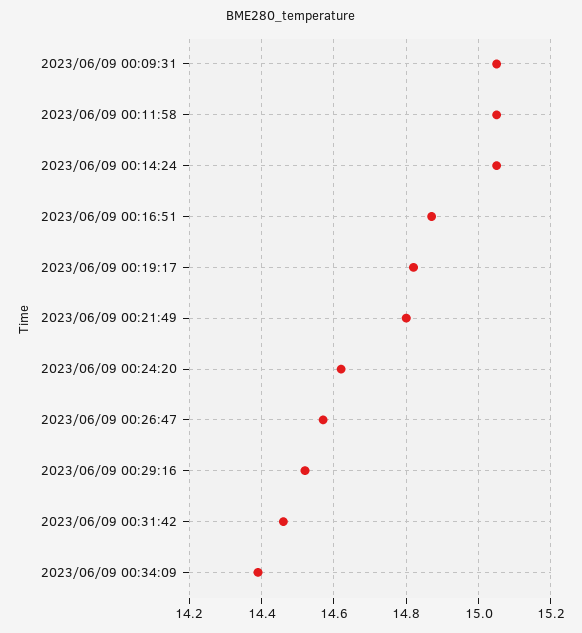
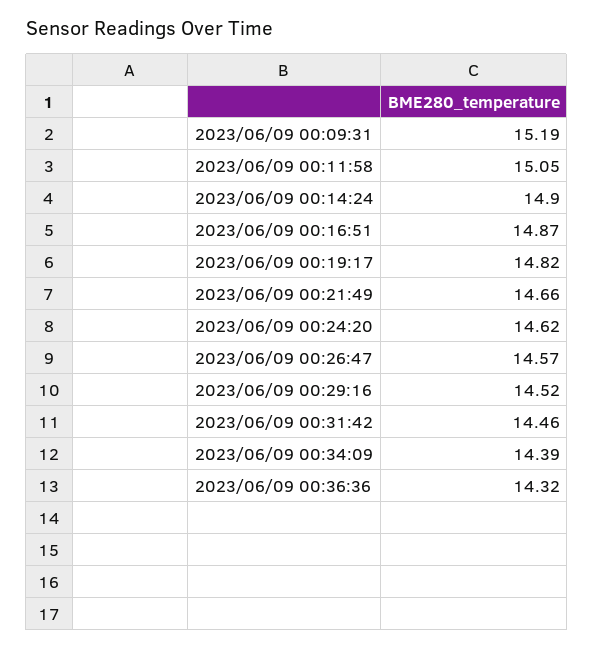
2023/06/09 00:09:31: 15.05 -> 15.19
2023/06/09 00:14:24: 15.05 -> 14.9
2023/06/09 00:21:49: 14.8 -> 14.66
2023/06/09 00:36:36: none -> 14.32

